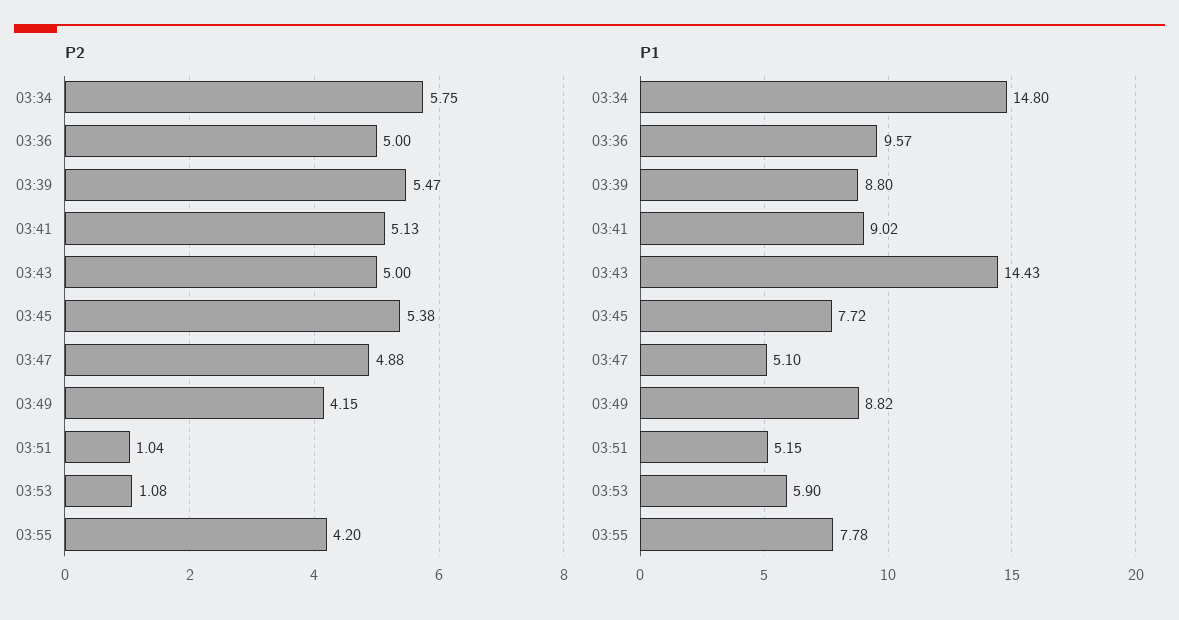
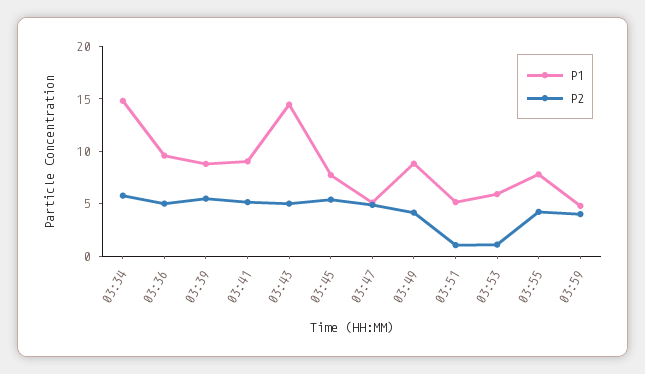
P1, 03:59: none -> 5
P2, 03:59: none -> 4

